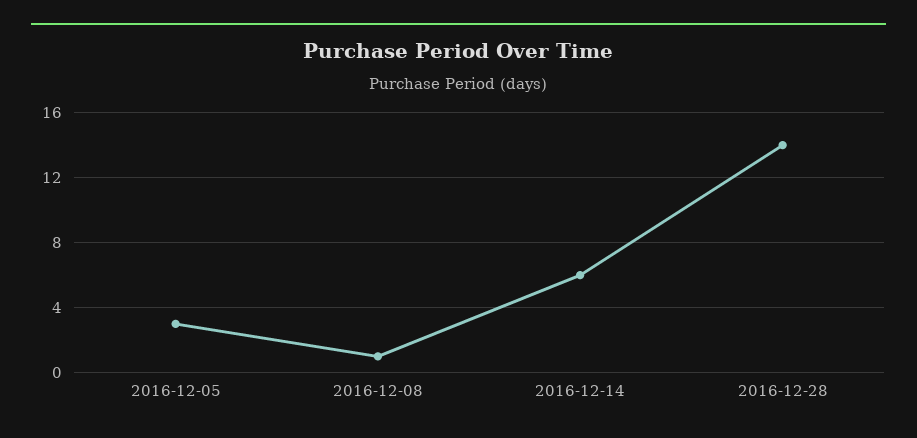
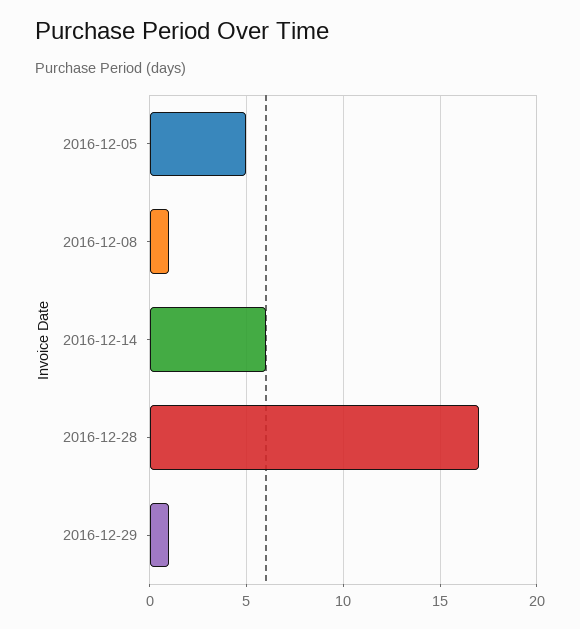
2016-12-05: 3 -> 5
2016-12-28: 14 -> 17
2016-12-29: none -> 1

